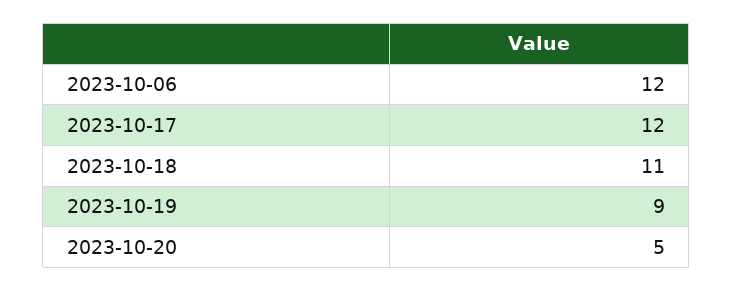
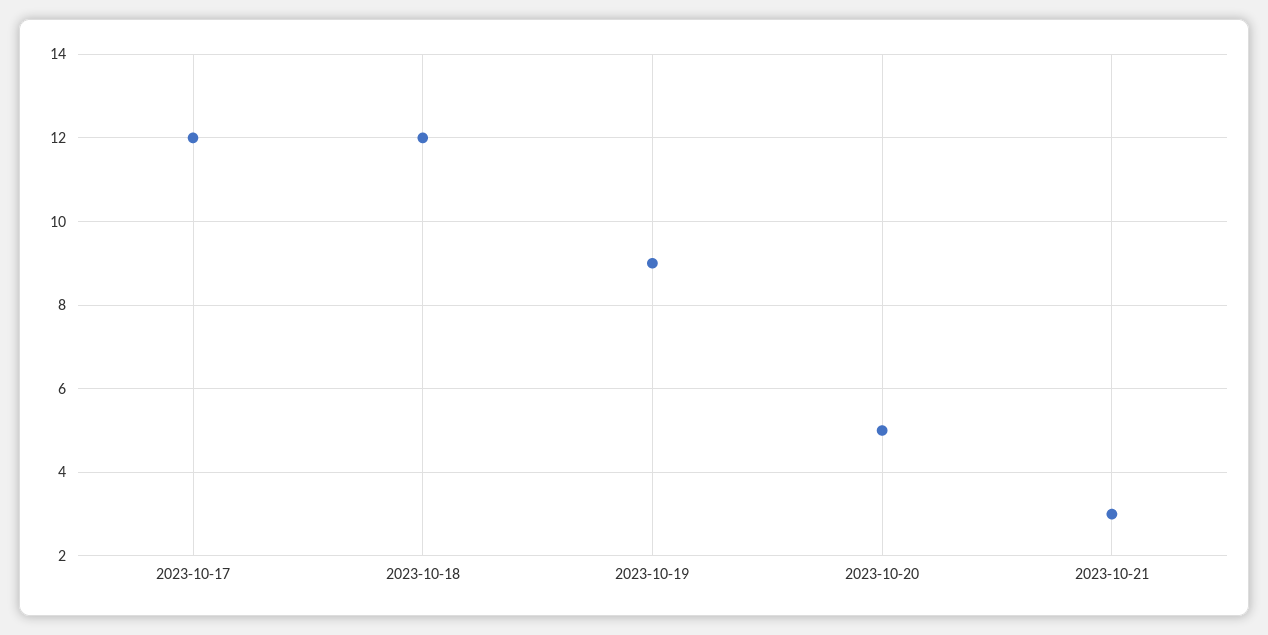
2023-10-06: 12 -> none
2023-10-18: 11 -> 12
2023-10-21: none -> 3

